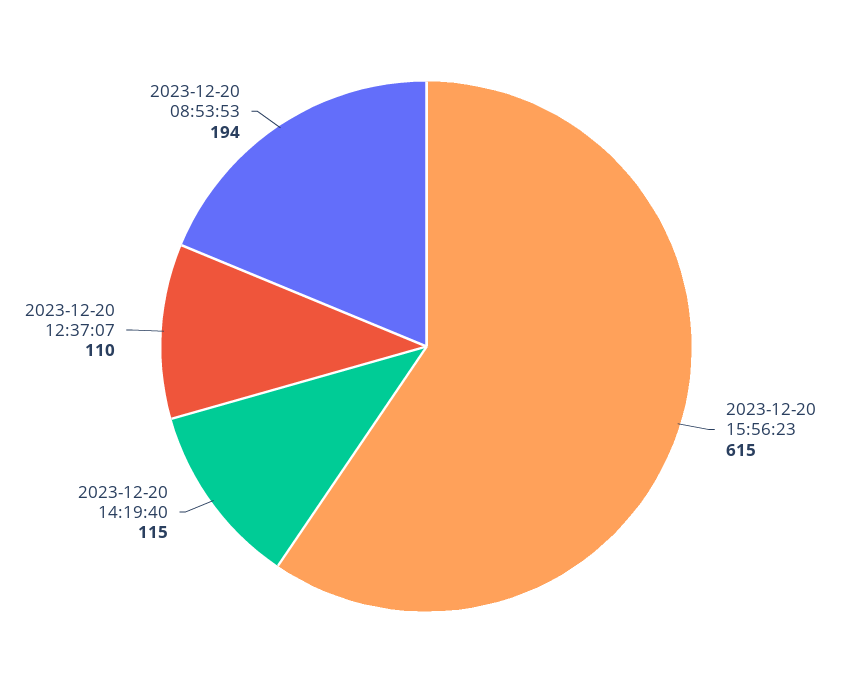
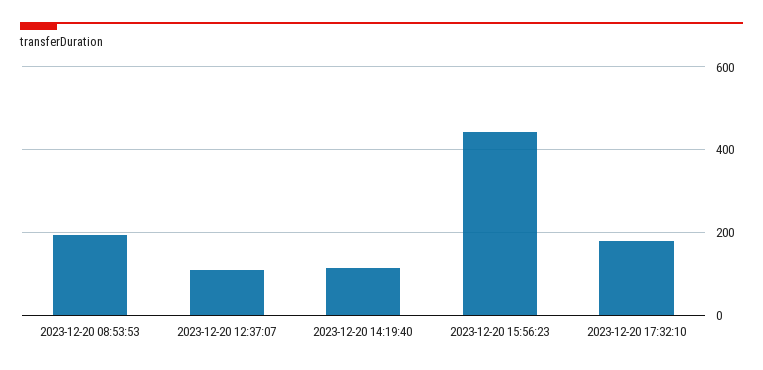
2023-12-20 15:56:23: 615 -> 440
2023-12-20 17:32:10: none -> 180

